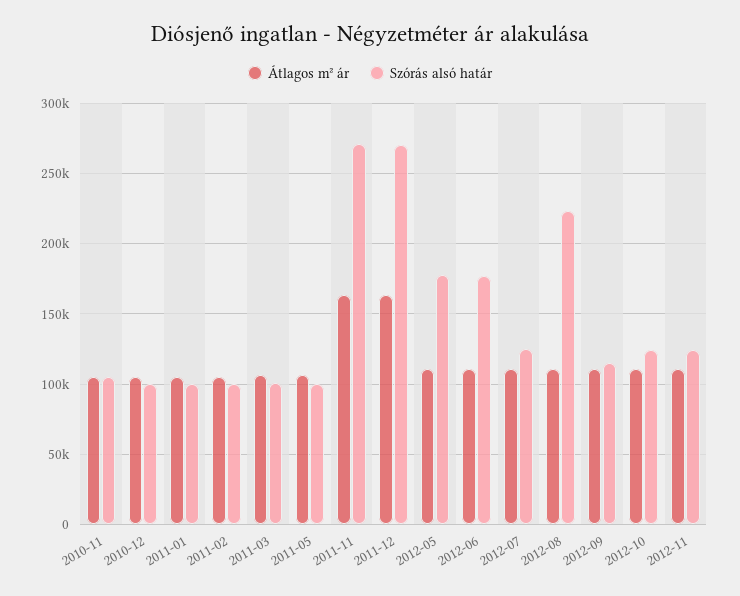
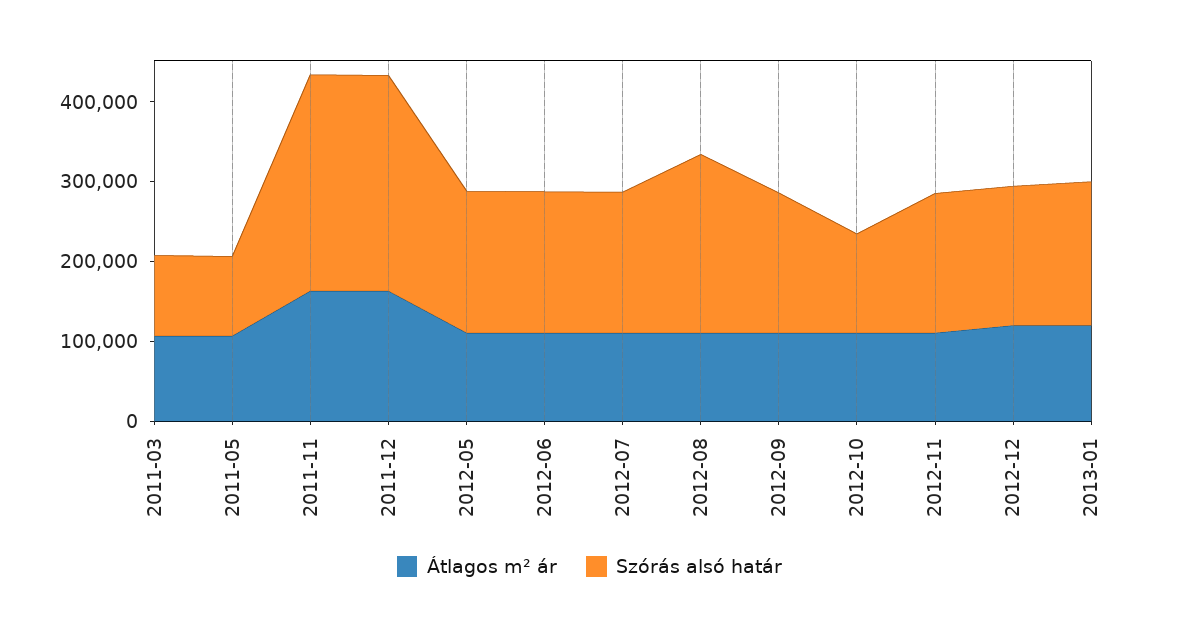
Átlagos m² ár, 2010-11: 105000 -> none
Szórás alsó határ, 2010-11: 105000 -> none
Átlagos m² ár, 2010-12: 105000 -> none
Szórás alsó határ, 2010-12: 100000 -> none
Átlagos m² ár, 2011-01: 105000 -> none
Szórás alsó határ, 2011-01: 100000 -> none
Átlagos m² ár, 2011-02: 105000 -> none
Szórás alsó határ, 2011-02: 100000 -> none
Szórás alsó határ, 2012-07: 125000 -> 180000
Szórás alsó határ, 2012-09: 115000 -> 180000
Szórás alsó határ, 2012-11: 125000 -> 180000
Átlagos m² ár, 2012-12: none -> 120000
Szórás alsó határ, 2012-12: none -> 180000
Átlagos m² ár, 2013-01: none -> 120000
Szórás alsó határ, 2013-01: none -> 180000

